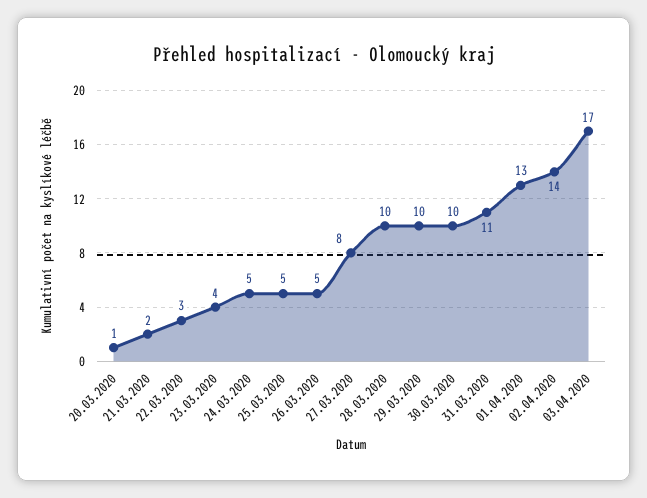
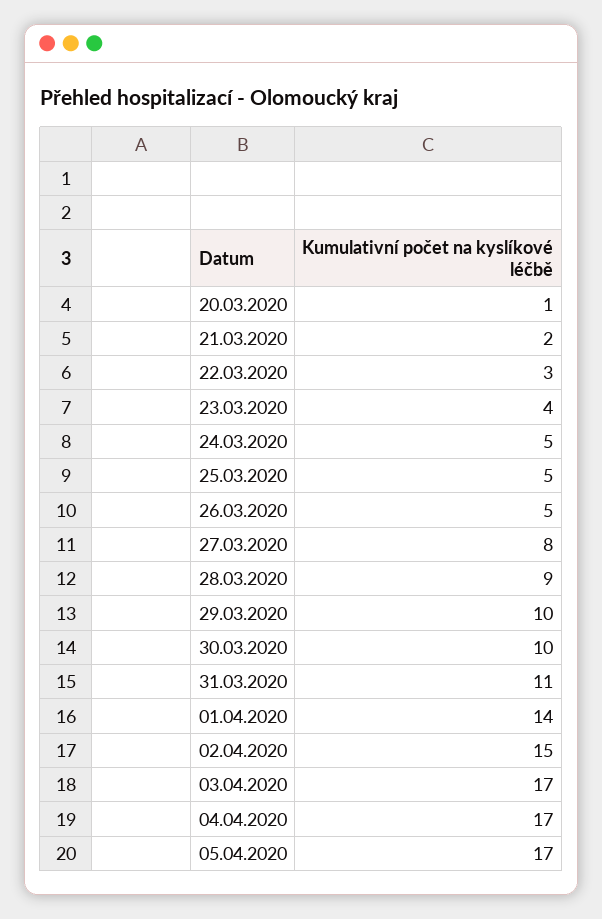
28.03.2020: 10 -> 9
01.04.2020: 13 -> 14
02.04.2020: 14 -> 15
04.04.2020: none -> 17
05.04.2020: none -> 17

